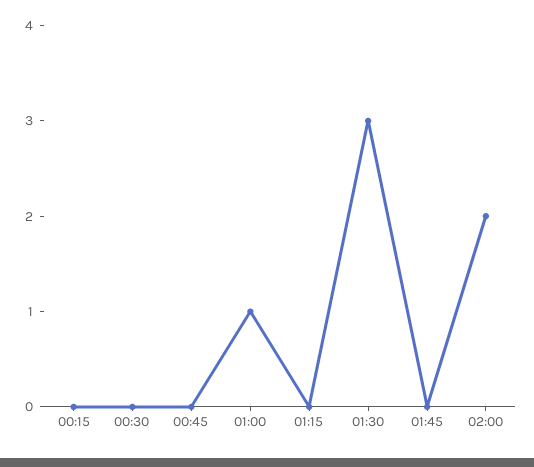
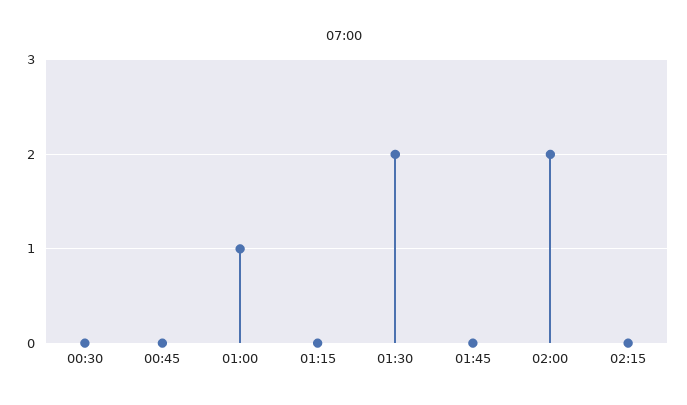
00:15: 0 -> none
01:30: 3 -> 2
02:15: none -> 0

